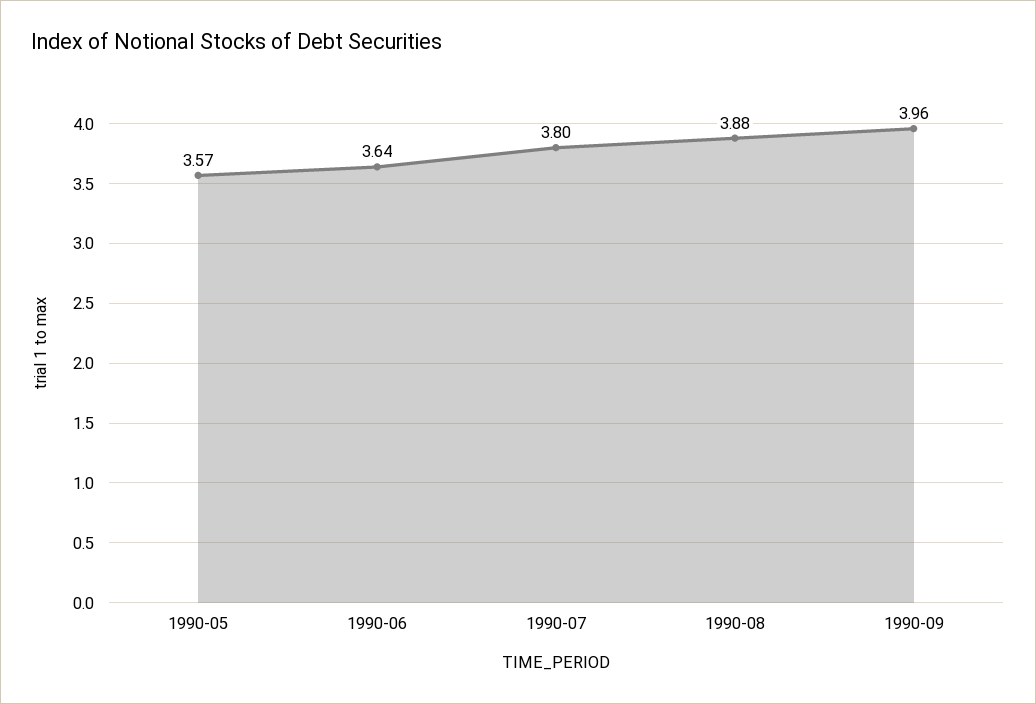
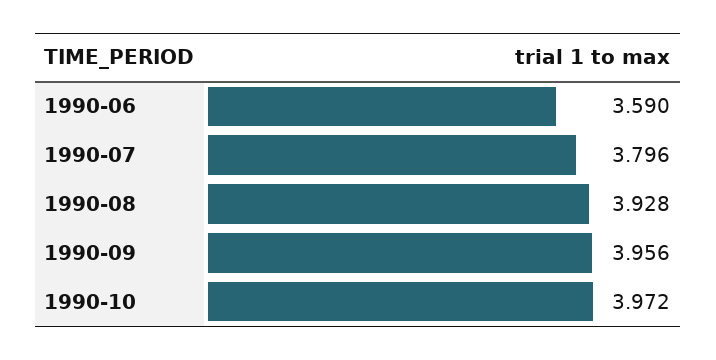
1990-05: 3.57 -> none
1990-06: 3.64 -> 3.59
1990-08: 3.88 -> 3.928
1990-10: none -> 3.972

